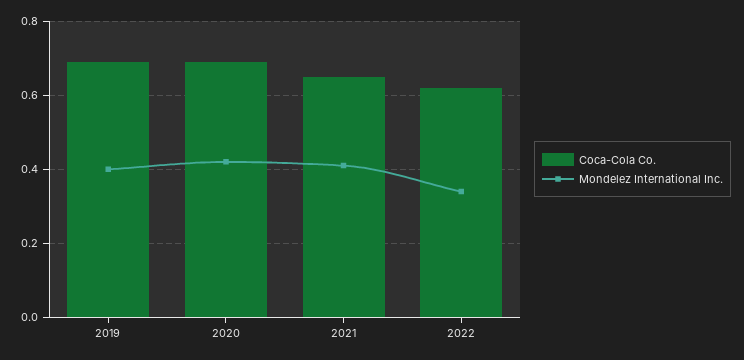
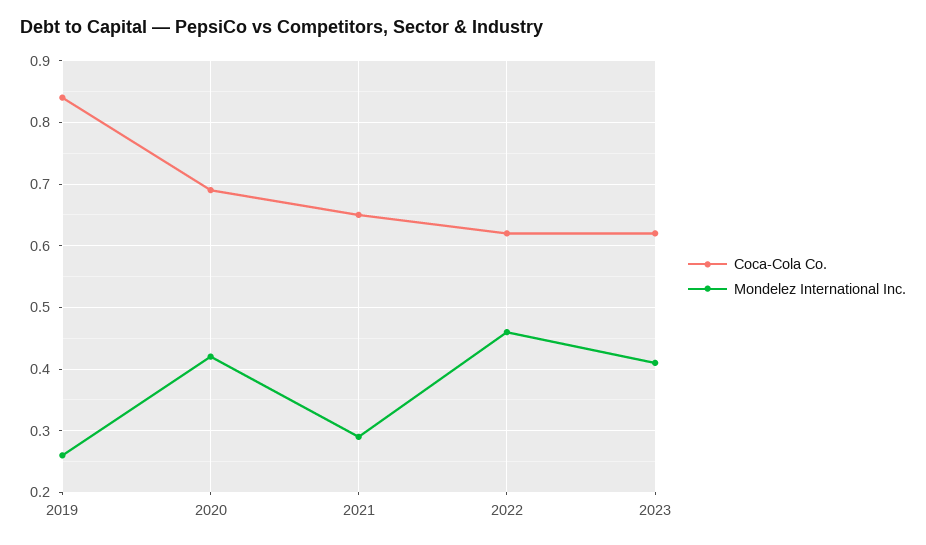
Coca-Cola Co., 2019: 0.7 -> 0.84
Mondelez International Inc., 2019: 0.4 -> 0.26
Mondelez International Inc., 2021: 0.4 -> 0.29
Mondelez International Inc., 2022: 0.35 -> 0.46
Coca-Cola Co., 2023: none -> 0.62
Mondelez International Inc., 2023: none -> 0.41

